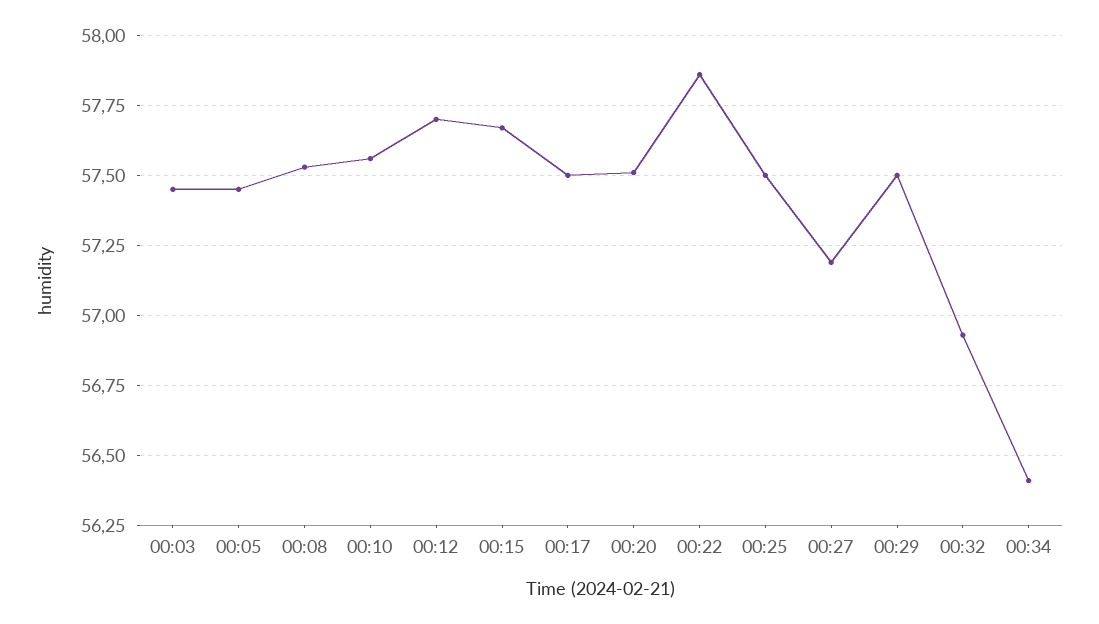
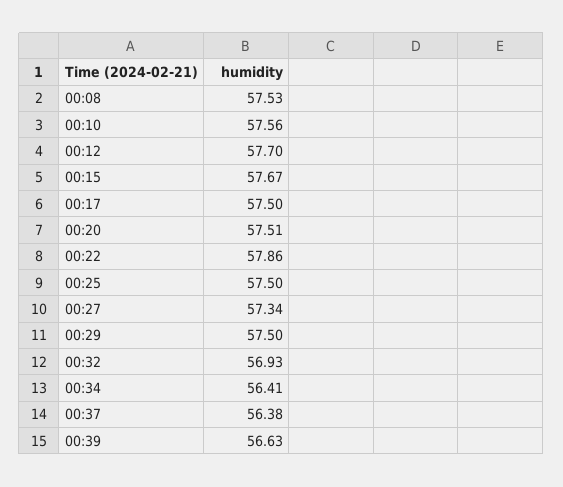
00:03: 57.45 -> none
00:05: 57.45 -> none
00:27: 57.2 -> 57.34
00:37: none -> 56.38
00:39: none -> 56.63

